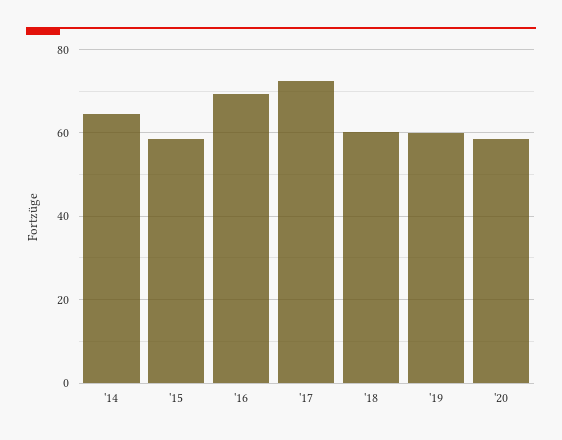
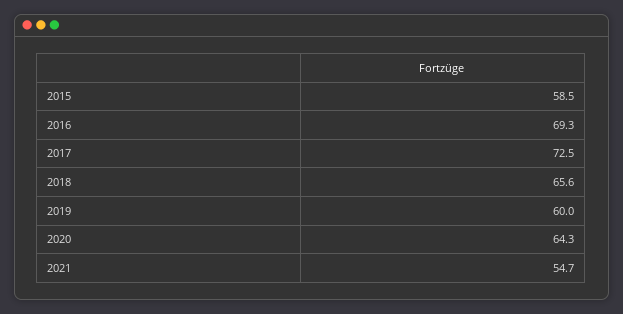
'14: 64 -> none
'18: 60 -> 65.6
'20: 58 -> 64.3
2021: none -> 54.7

